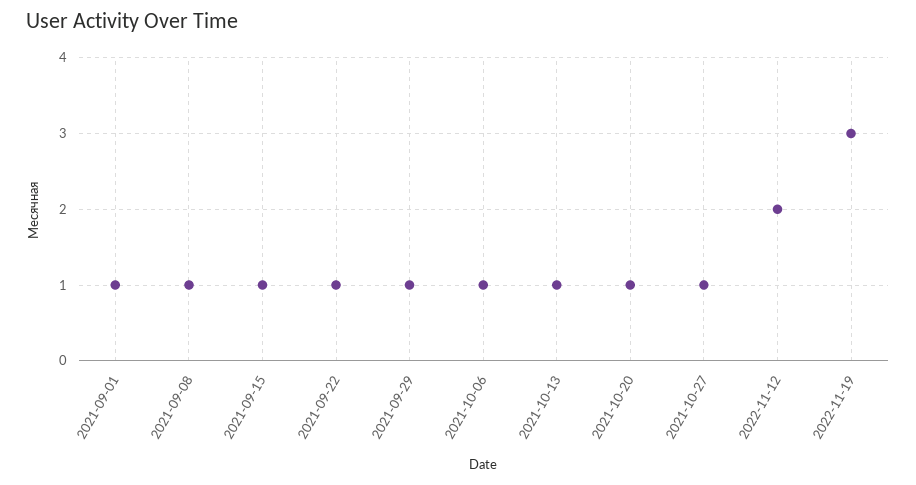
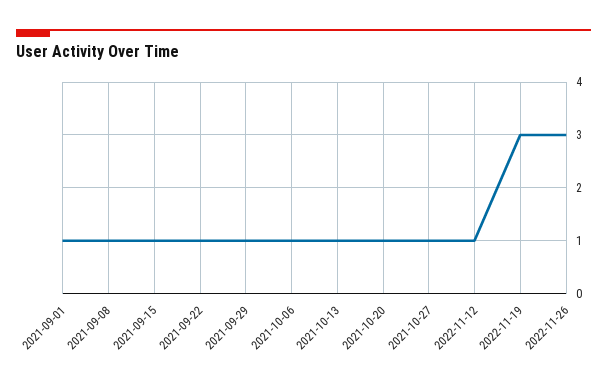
2022-11-12: 2 -> 1
2022-11-26: none -> 3

